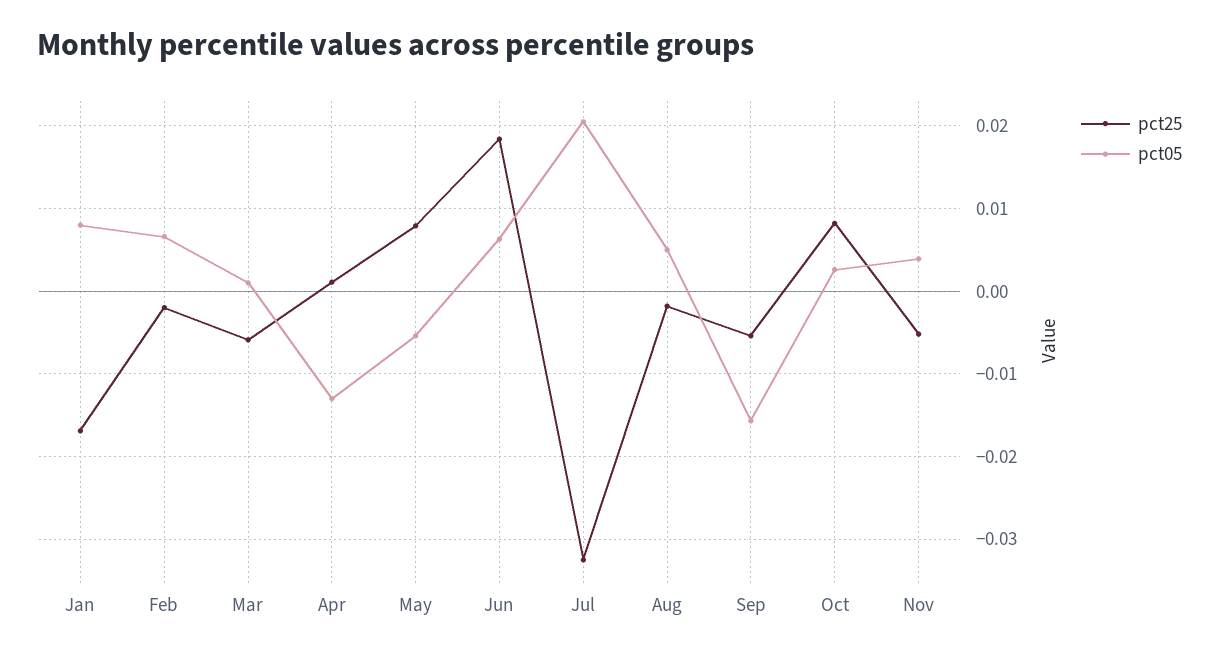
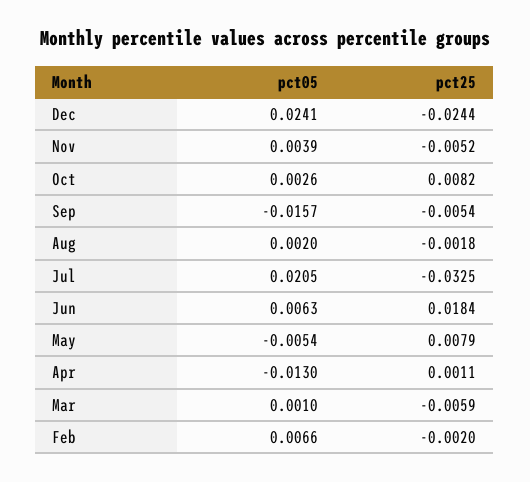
pct25, Jan: -0.017 -> none
pct05, Jan: 0.008 -> none
pct05, Aug: 0.005 -> 0.002
pct05, Dec: none -> 0.0241
pct25, Dec: none -> -0.0244

